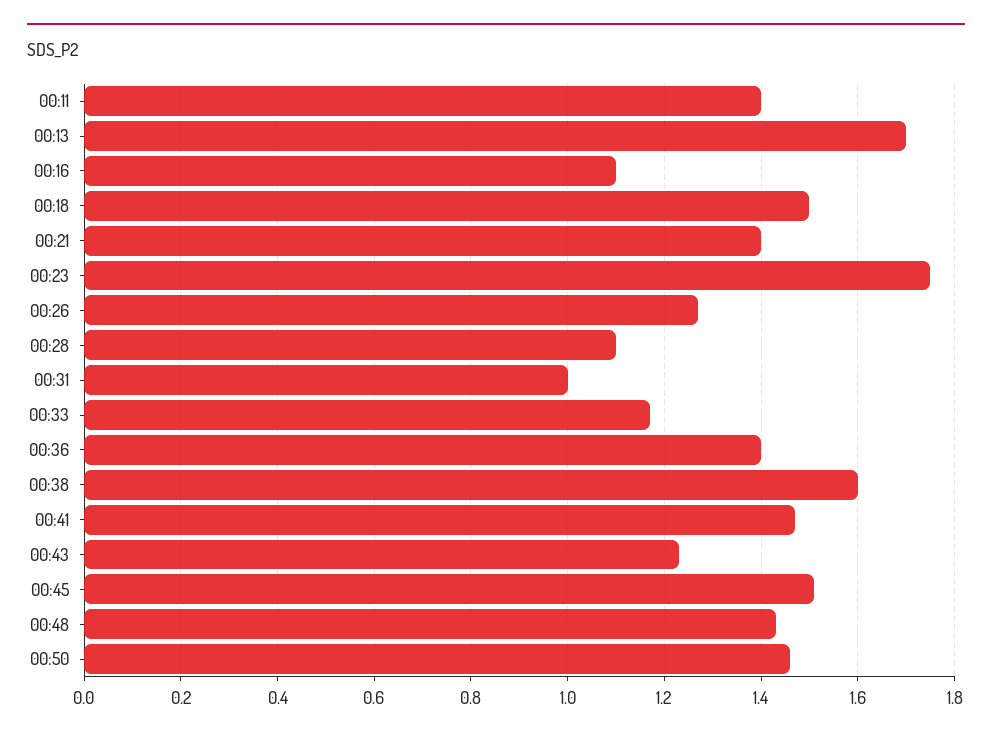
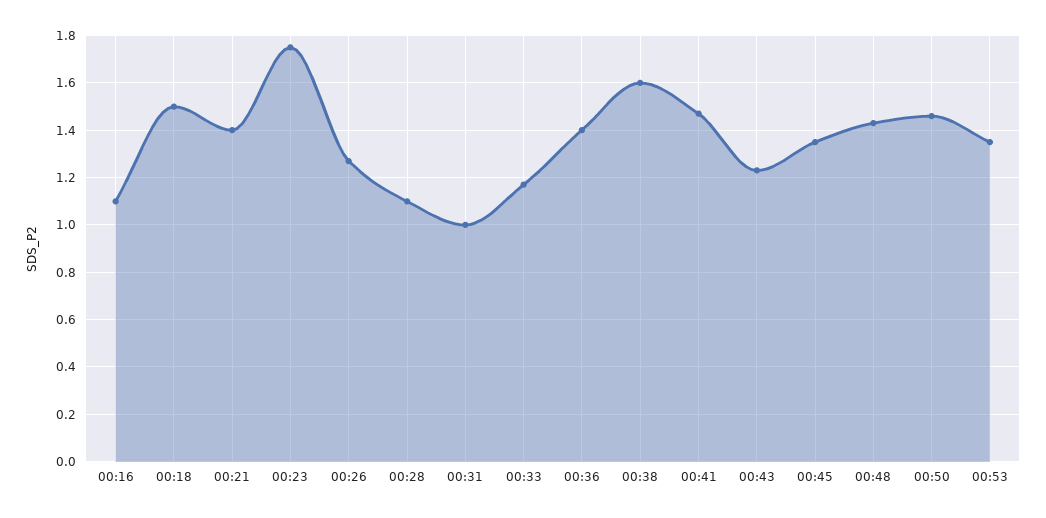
00:11: 1.4 -> none
00:13: 1.7 -> none
00:45: 1.5 -> 1.35
00:53: none -> 1.35

